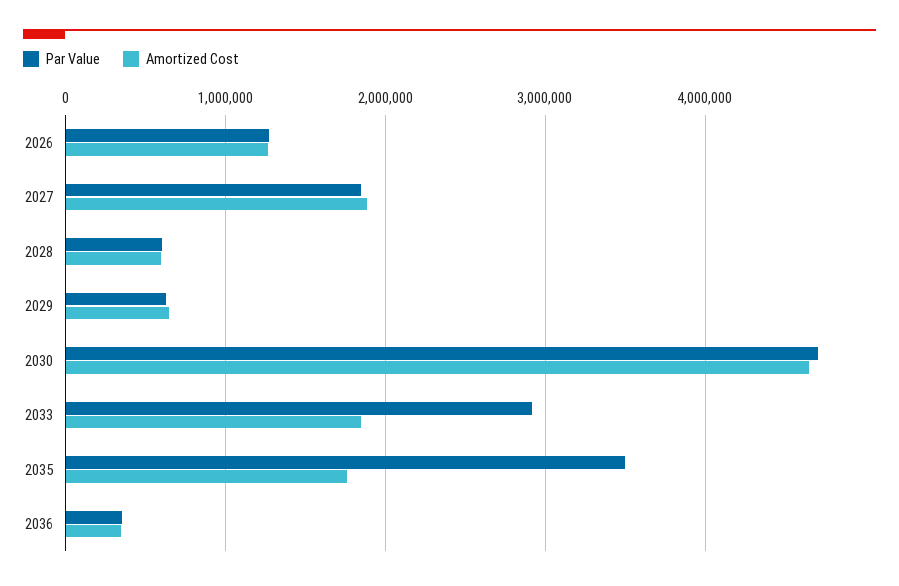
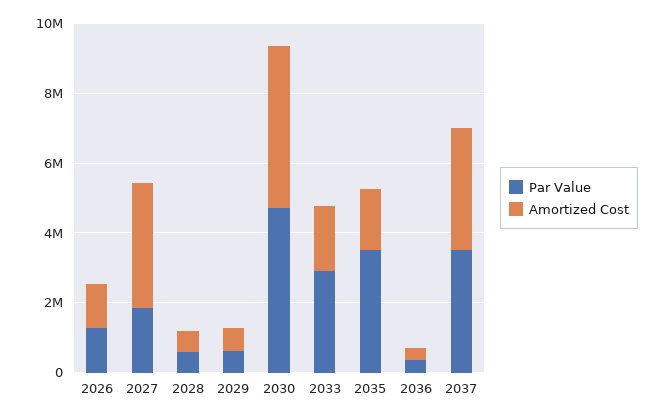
Amortized Cost, 2027: 1900000 -> 3500000
Par Value, 2037: none -> 3500000
Amortized Cost, 2037: none -> 3500000

